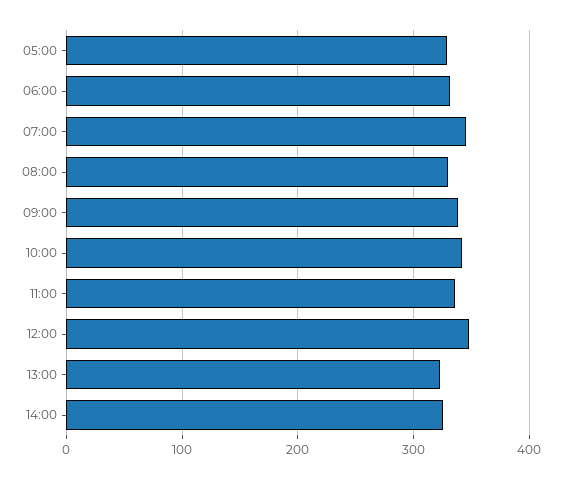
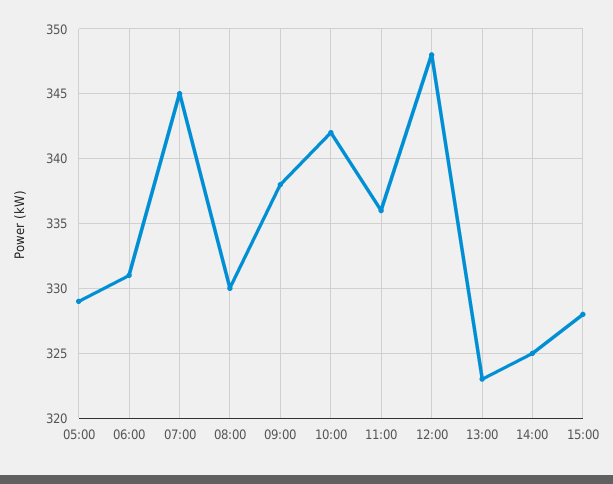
15:00: none -> 328

